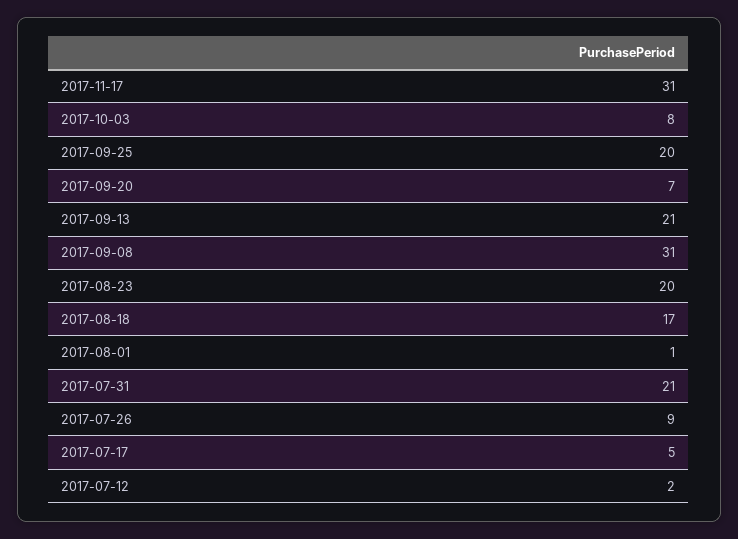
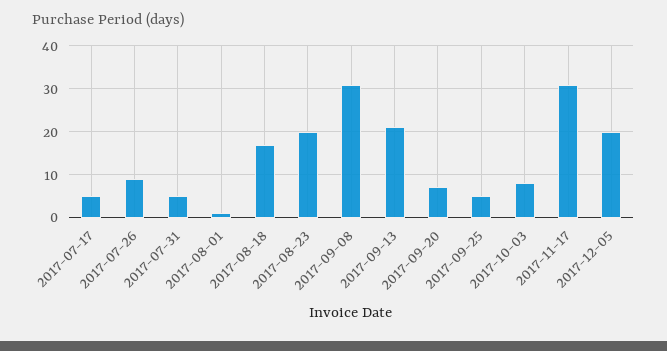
2017-09-25: 20 -> 5
2017-07-31: 21 -> 5
2017-07-12: 2 -> none
2017-12-05: none -> 20

